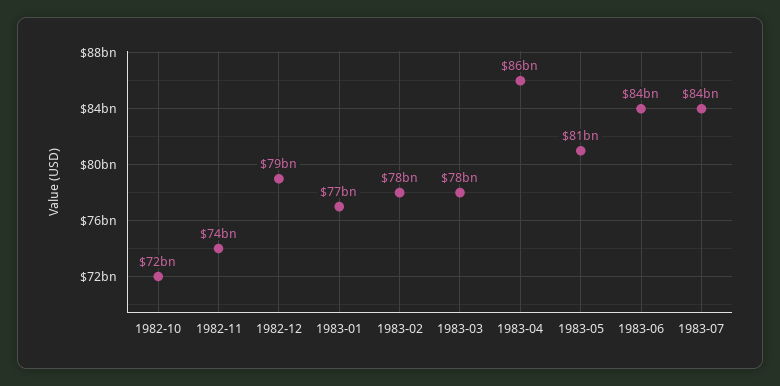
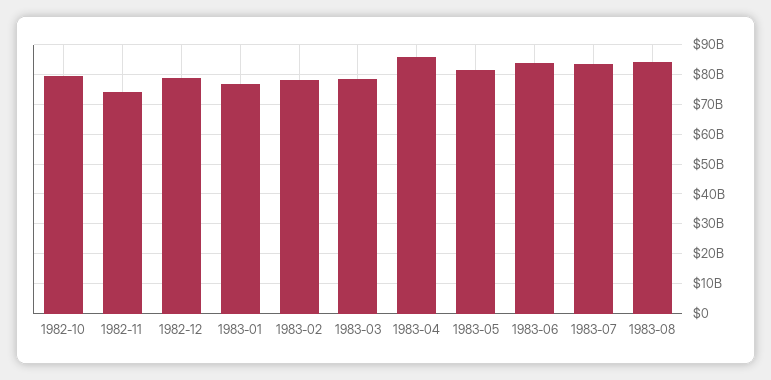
1982-10: 72000000000 -> 80000000000
1983-08: none -> 85000000000

